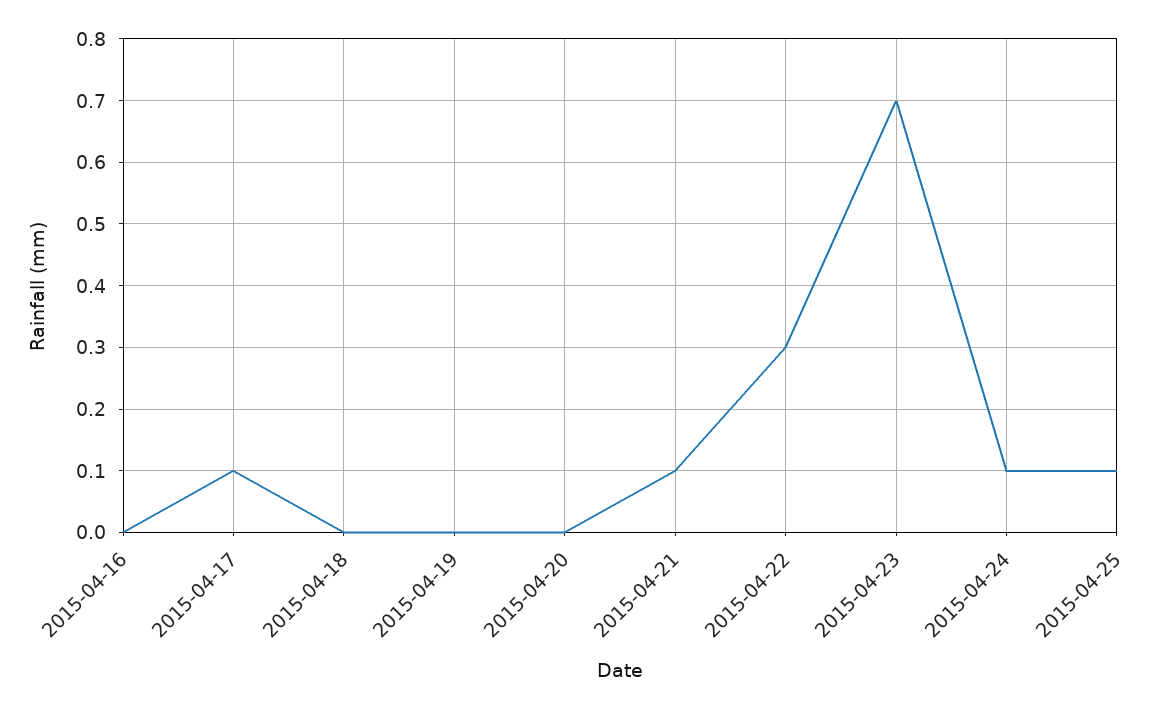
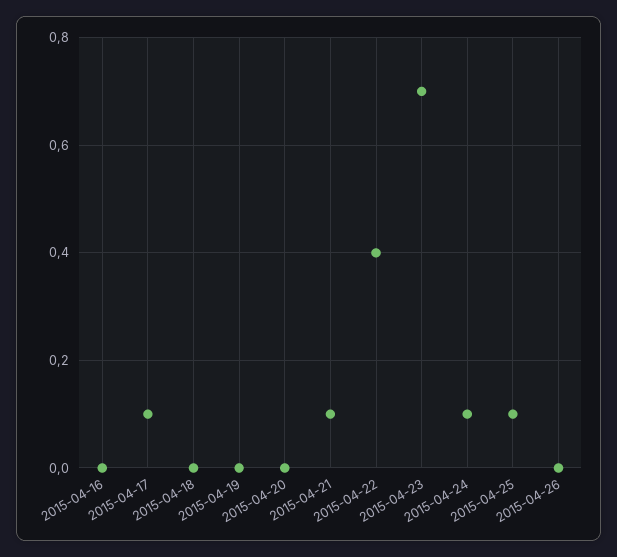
2015-04-22: 0.3 -> 0.4
2015-04-26: none -> 0

